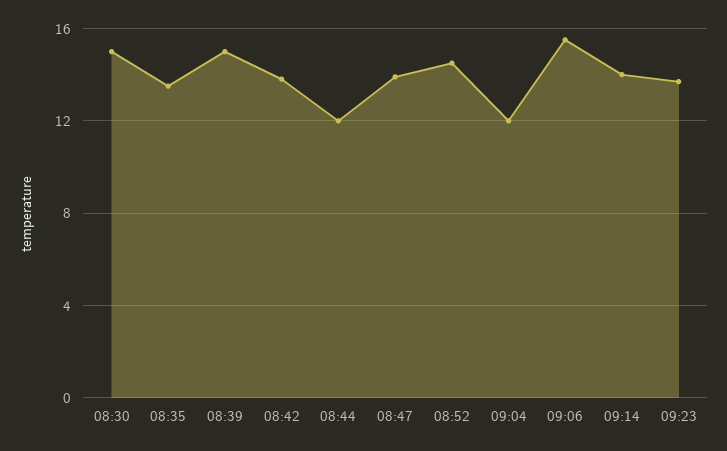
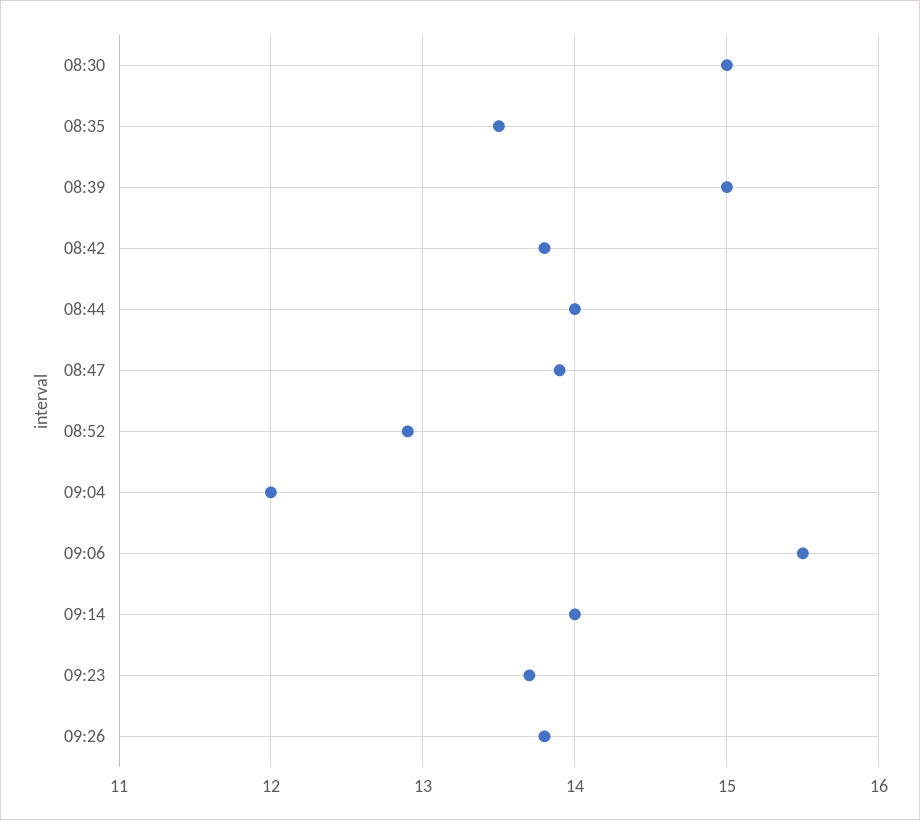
08:44: 12 -> 14
08:52: 14.5 -> 12.9
09:26: none -> 13.8

